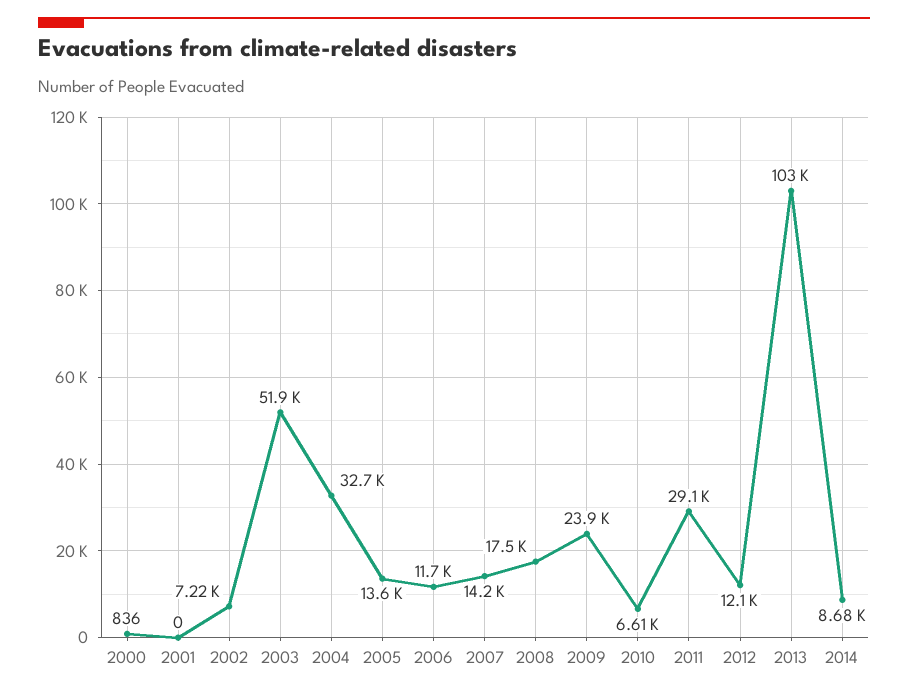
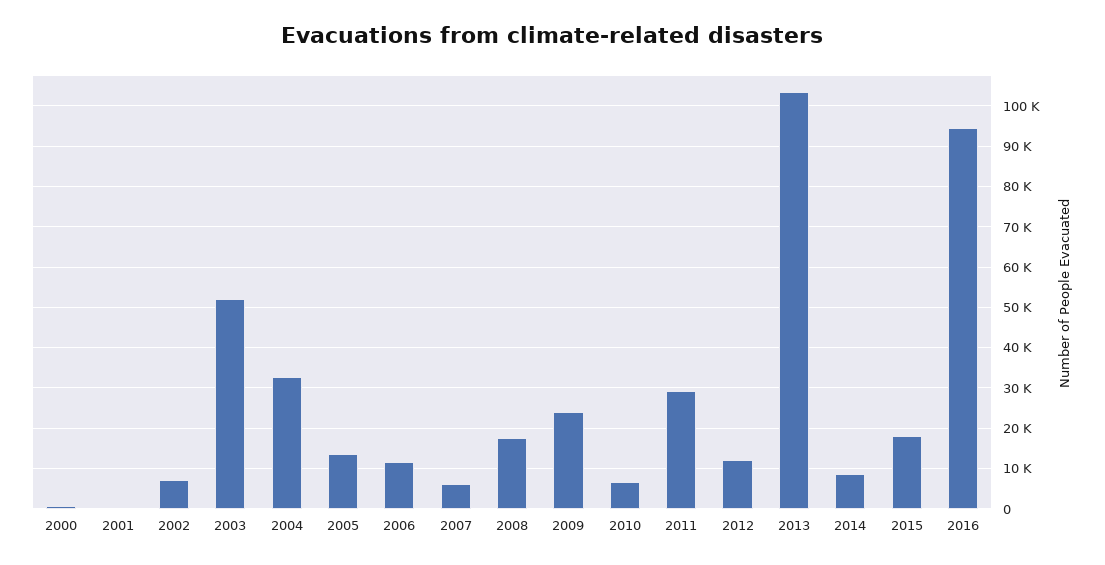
2007: 14200 -> 6000
2015: none -> 18000
2016: none -> 94000

